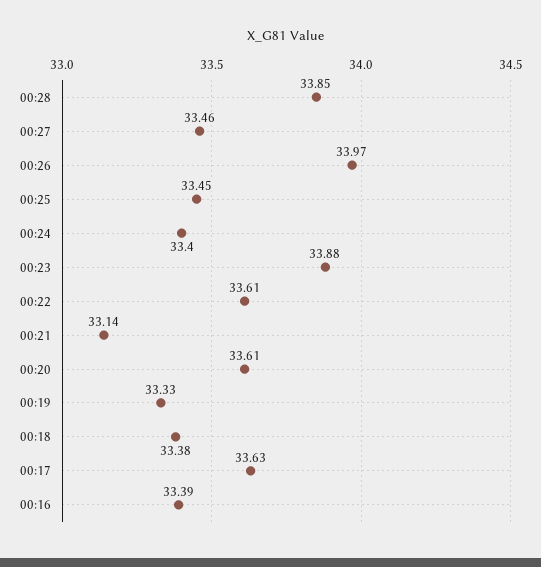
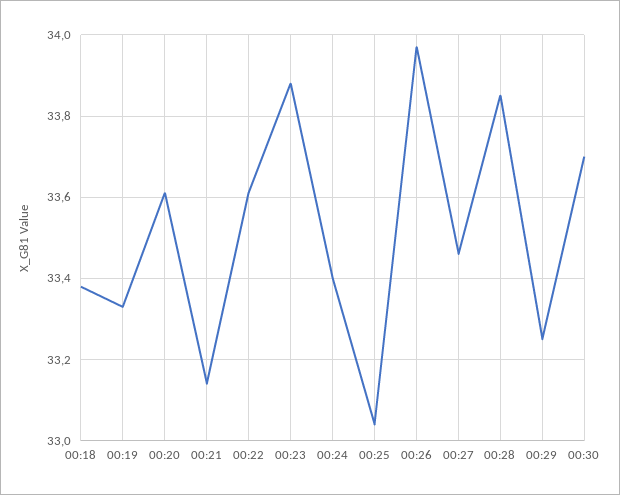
00:25: 33.45 -> 33.05
00:17: 33.63 -> none
00:16: 33.39 -> none
00:29: none -> 33.25
00:30: none -> 33.7

